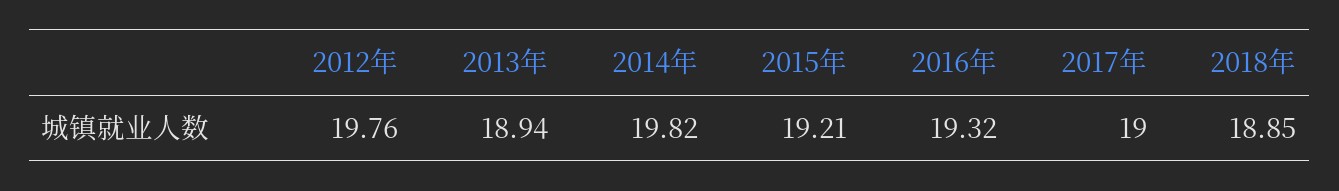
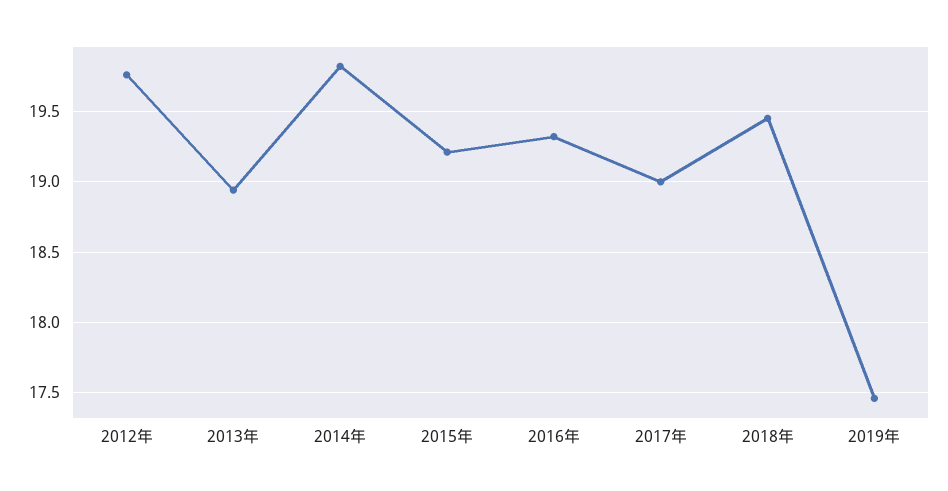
2018年: 18.85 -> 19.45
2019年: none -> 17.45

